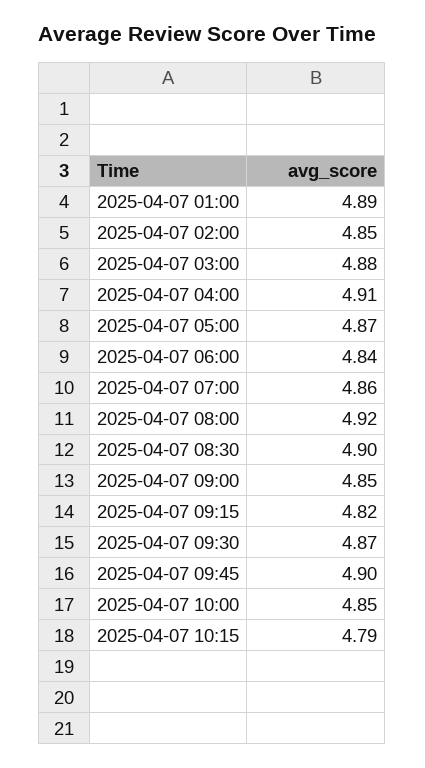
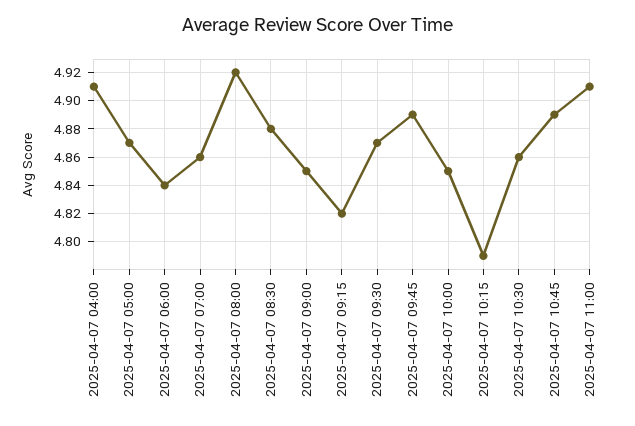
2025-04-07 01:00: 4.89 -> none
2025-04-07 02:00: 4.85 -> none
2025-04-07 03:00: 4.88 -> none
2025-04-07 08:30: 4.9 -> 4.88
2025-04-07 09:45: 4.9 -> 4.89
2025-04-07 10:30: none -> 4.86
2025-04-07 10:45: none -> 4.89
2025-04-07 11:00: none -> 4.91

